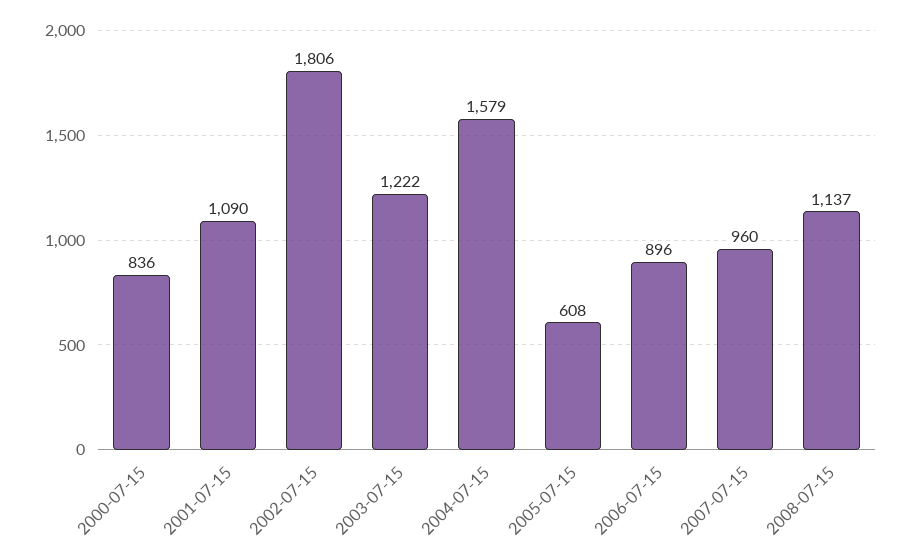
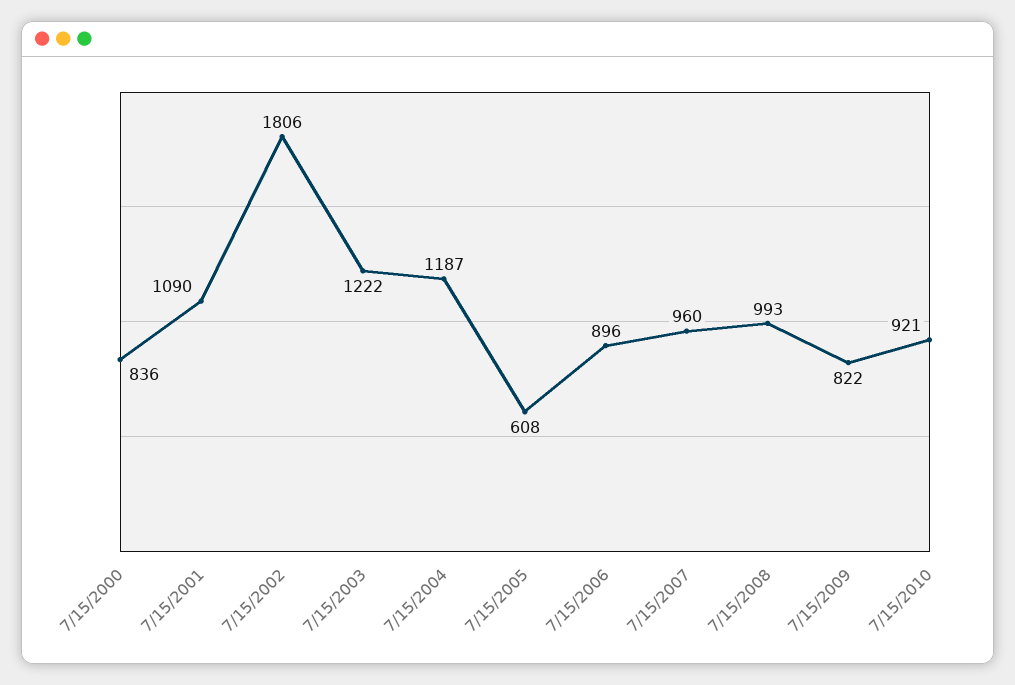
2004-07-15: 1579 -> 1187
2008-07-15: 1137 -> 993
7/15/2009: none -> 822
7/15/2010: none -> 921

